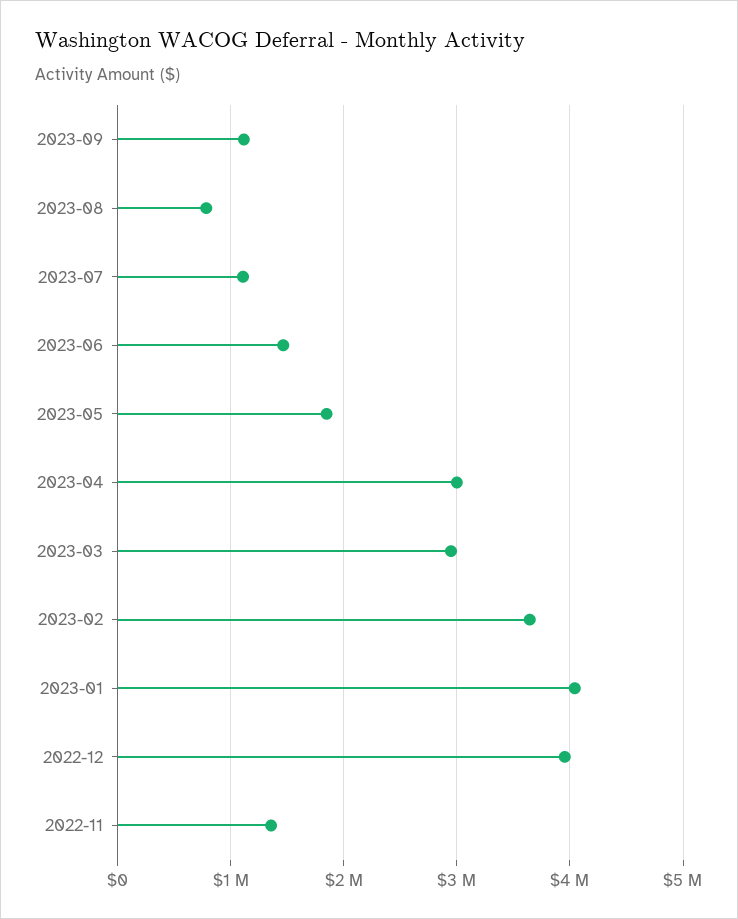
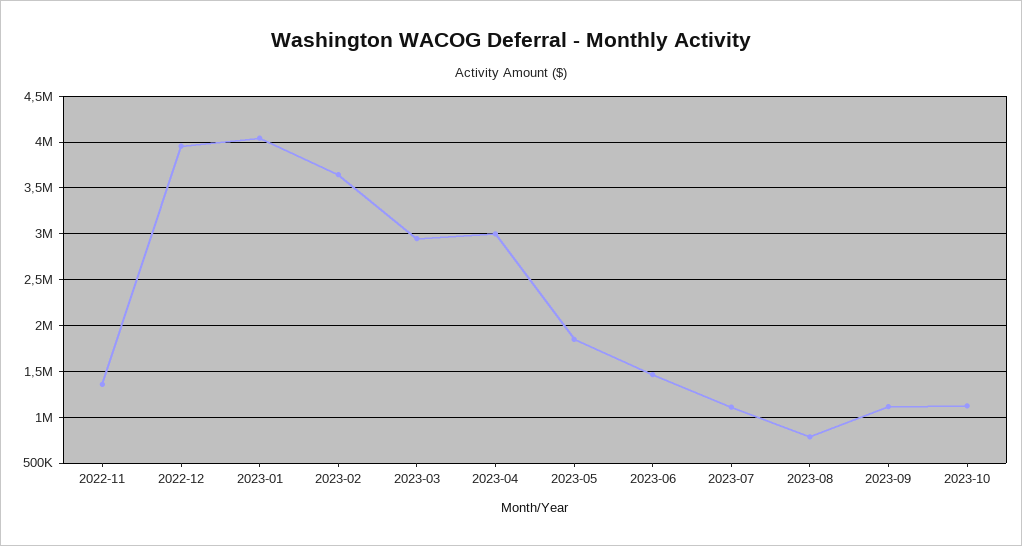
2023-10: none -> 1100000

